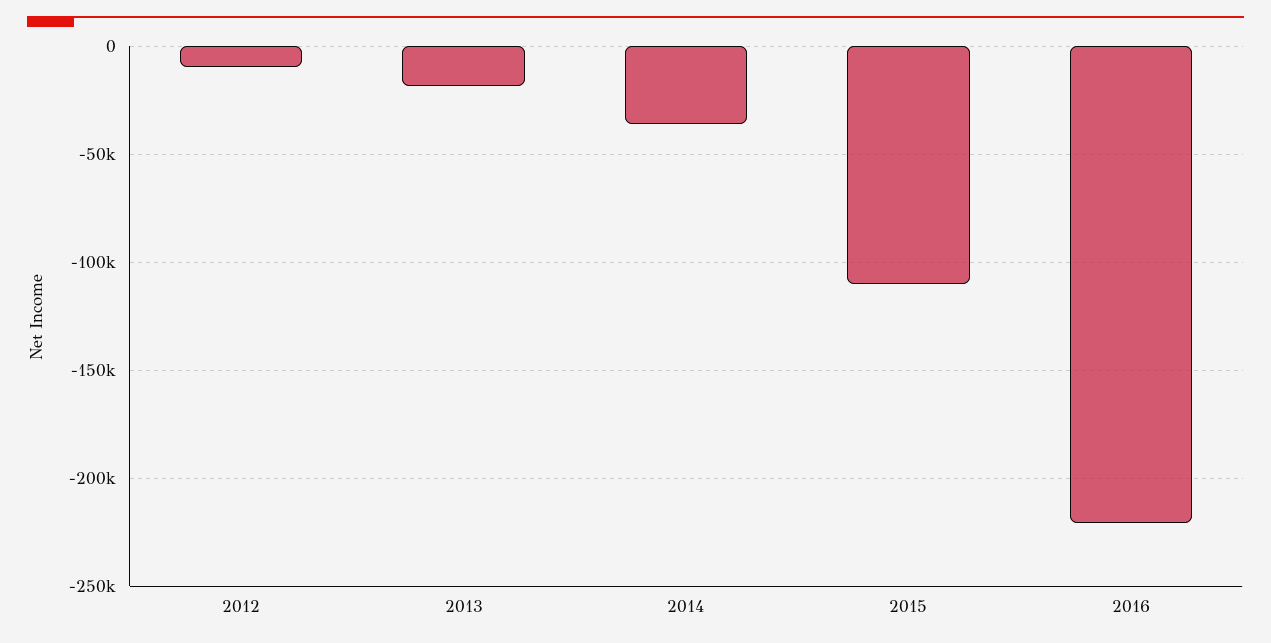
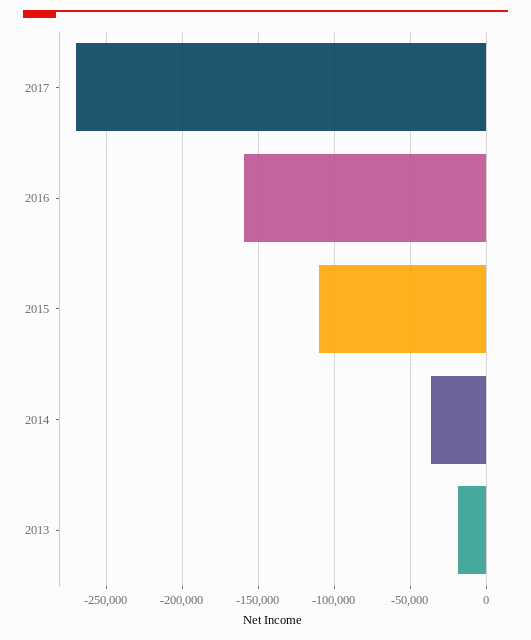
2012: -10000 -> none
2016: -220000 -> -160000
2017: none -> -270000

